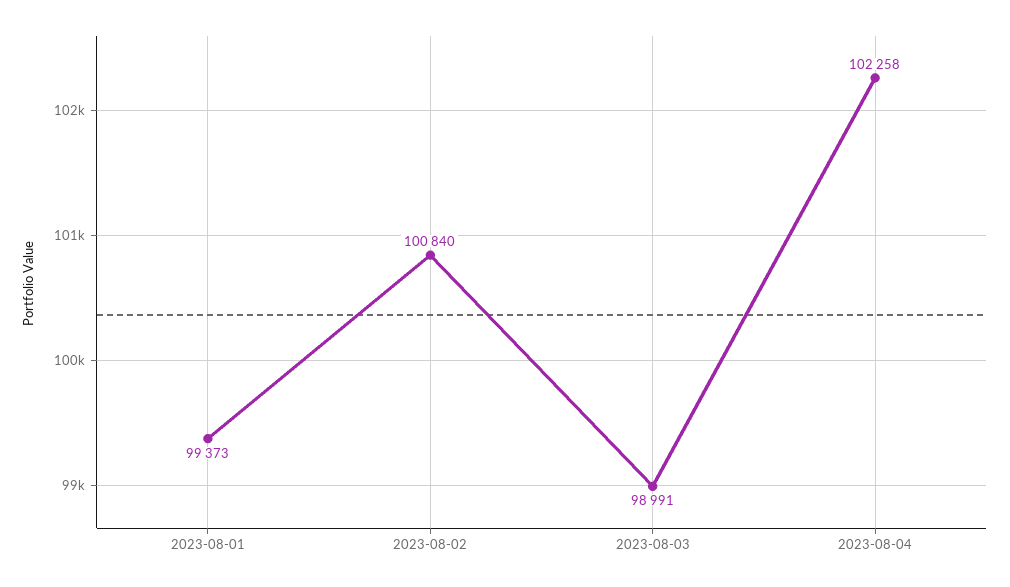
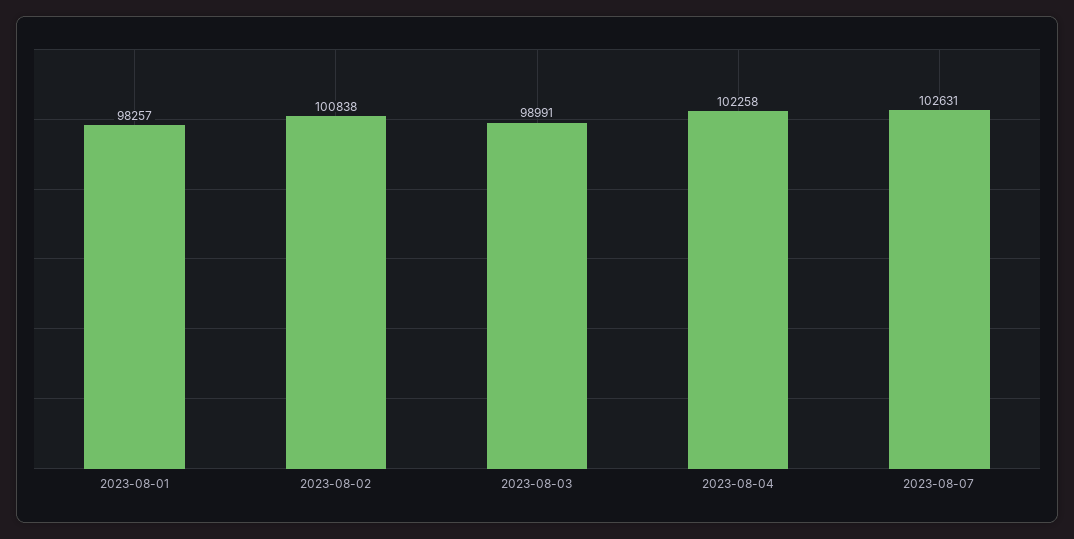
2023-08-01: 99373 -> 98257
2023-08-02: 100840 -> 100838
2023-08-07: none -> 102631

